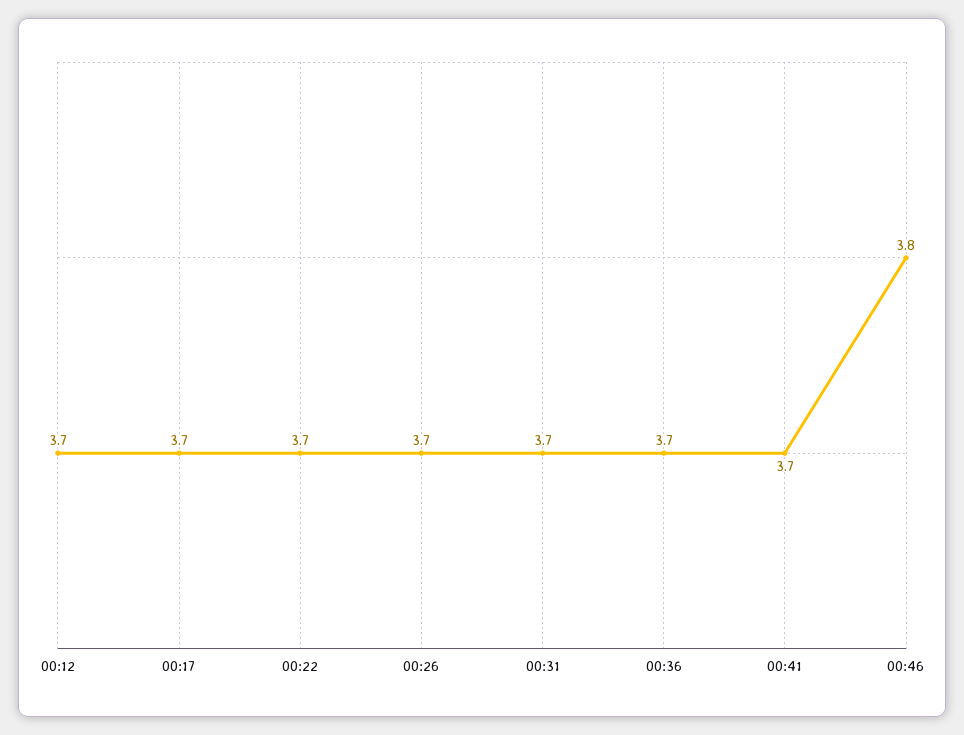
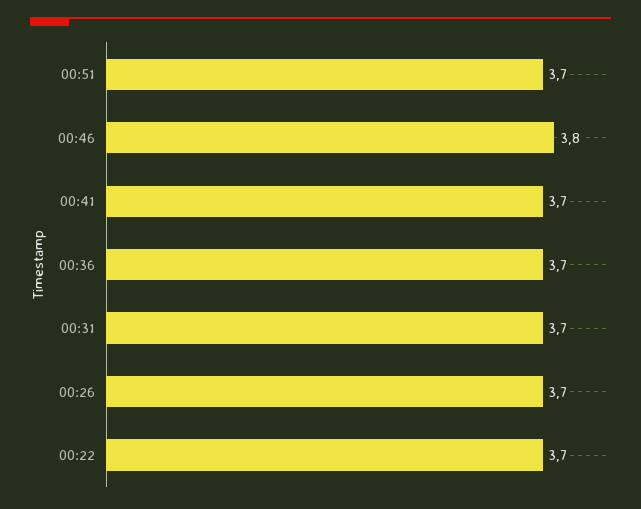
00:12: 3.7 -> none
00:17: 3.7 -> none
00:51: none -> 3.7

